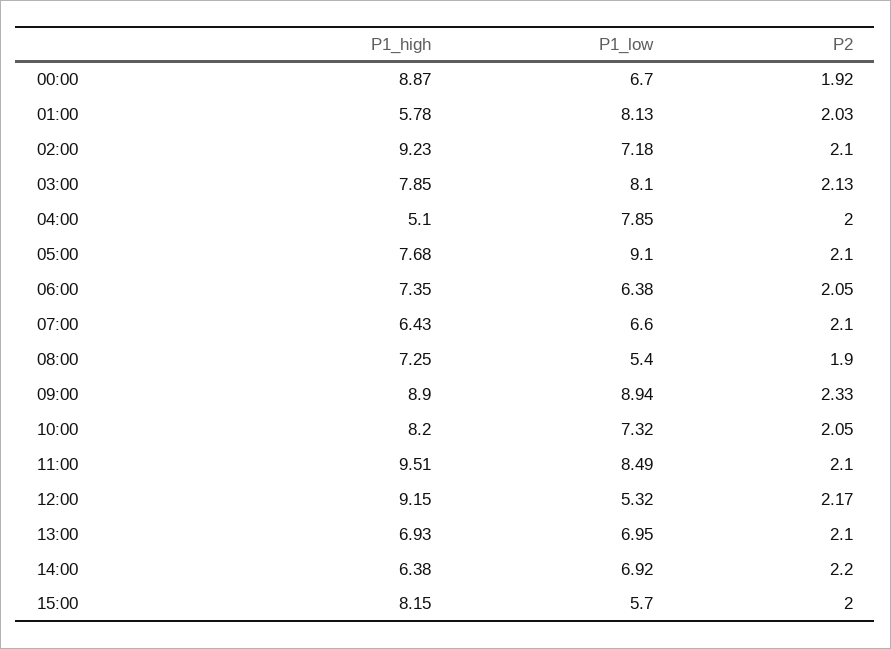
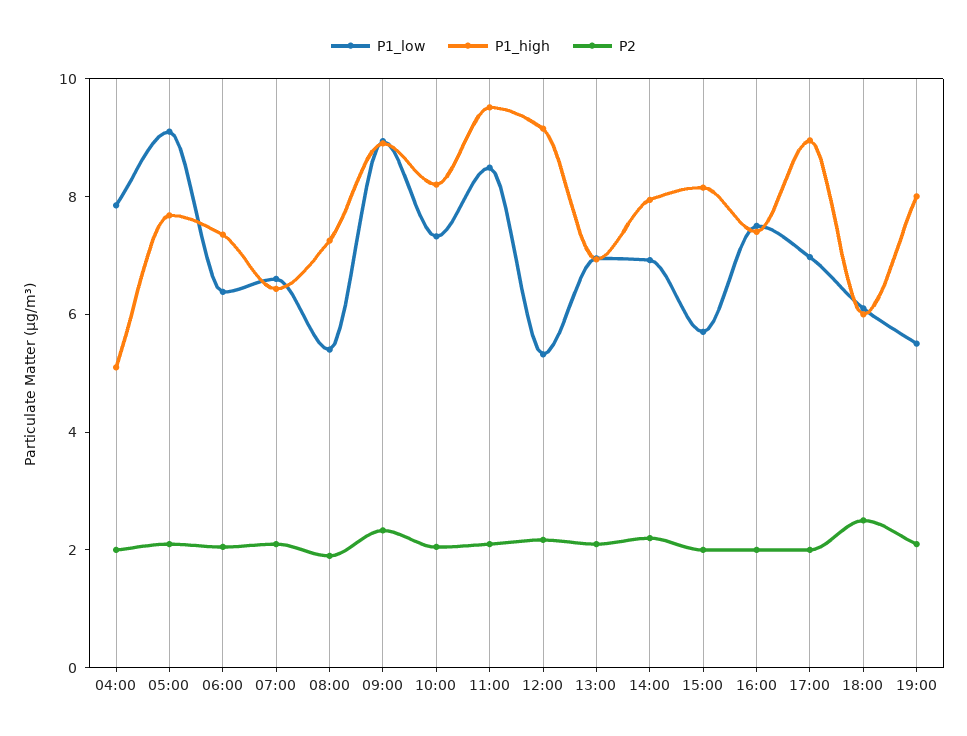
P1_high, 00:00: 8.87 -> none
P1_low, 00:00: 6.7 -> none
P2, 00:00: 1.92 -> none
P1_high, 01:00: 5.78 -> none
P1_low, 01:00: 8.13 -> none
P2, 01:00: 2.03 -> none
P1_high, 02:00: 9.23 -> none
P1_low, 02:00: 7.18 -> none
P2, 02:00: 2.1 -> none
P1_high, 03:00: 7.85 -> none
P1_low, 03:00: 8.1 -> none
P2, 03:00: 2.13 -> none
P1_high, 14:00: 6.38 -> 8
P1_low, 16:00: none -> 7.5
P1_high, 16:00: none -> 7.5
P2, 16:00: none -> 2
P1_low, 17:00: none -> 7
P1_high, 17:00: none -> 9
P2, 17:00: none -> 2
P1_low, 18:00: none -> 6
P1_high, 18:00: none -> 6
P2, 18:00: none -> 2.5
P1_low, 19:00: none -> 5.5
P1_high, 19:00: none -> 8
P2, 19:00: none -> 2

